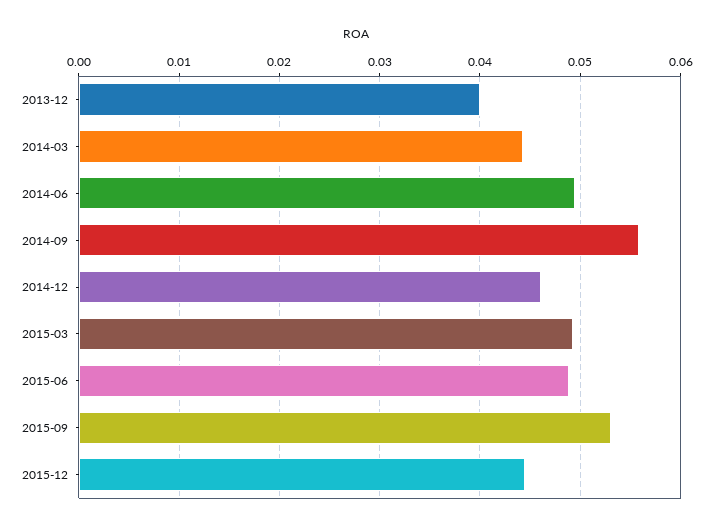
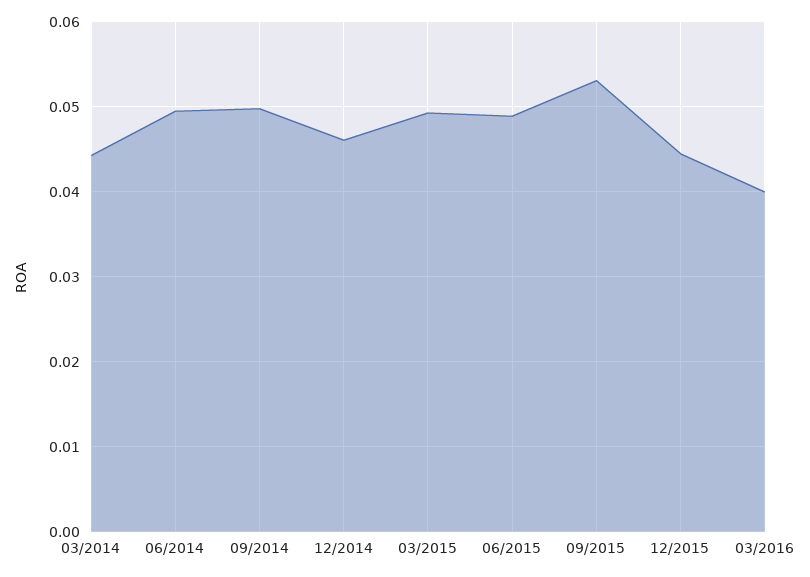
2013-12: 0.04 -> none
2014-09: 0.056 -> 0.05
03/2016: none -> 0.04

